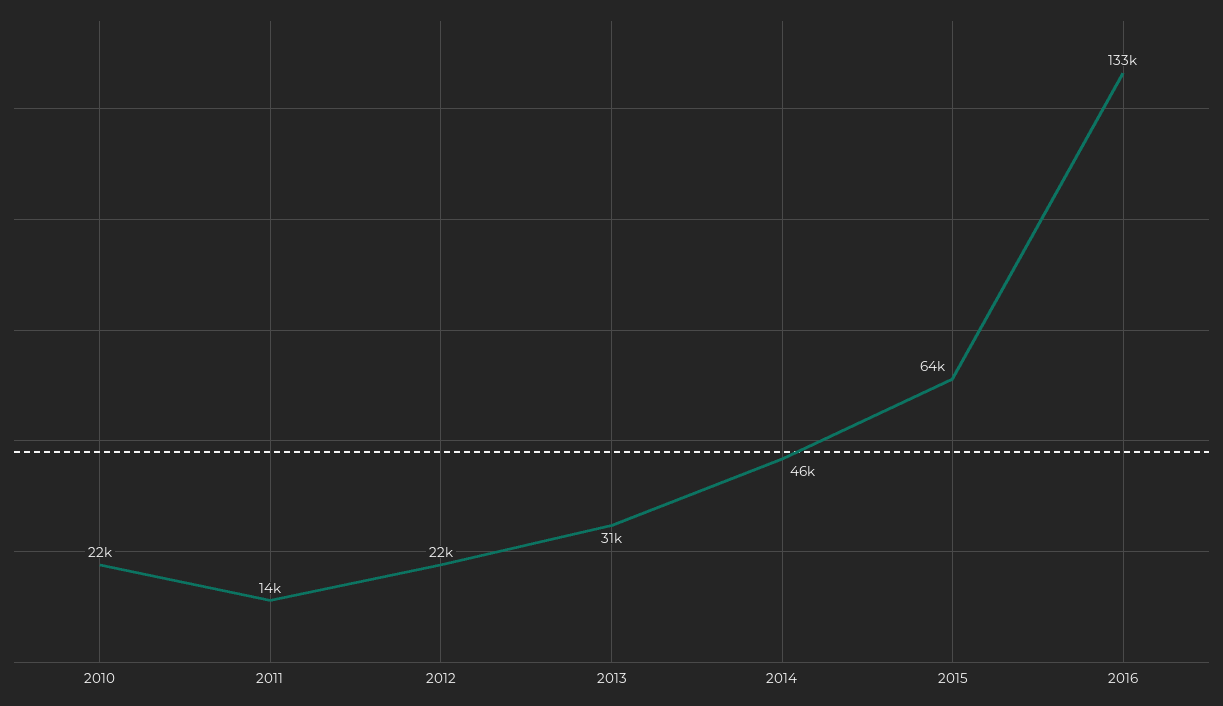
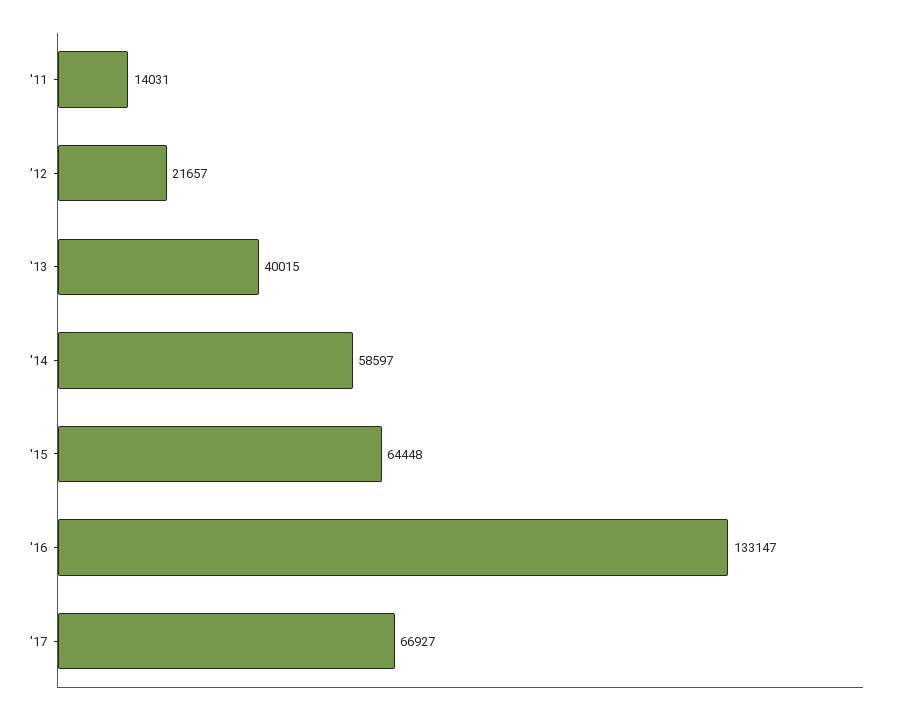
2010: 22000 -> none
2013: 31000 -> 40015
2014: 46000 -> 58597
'17: none -> 66927

